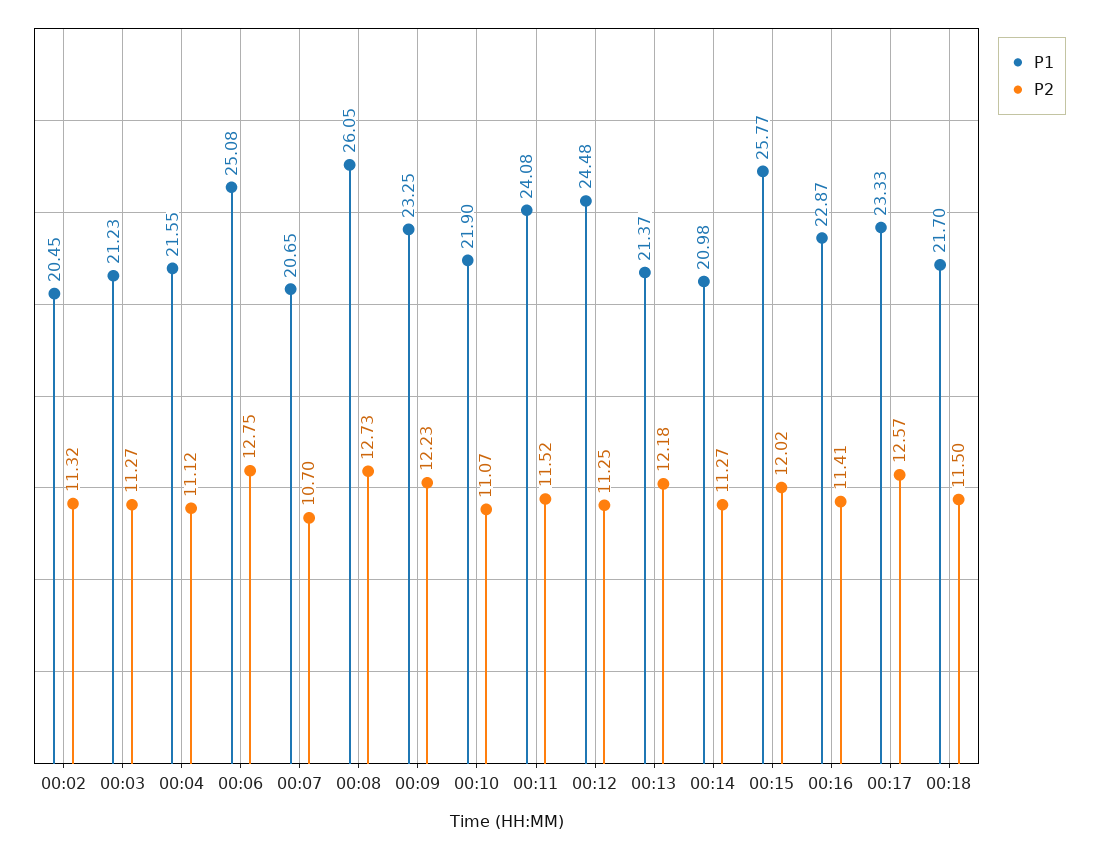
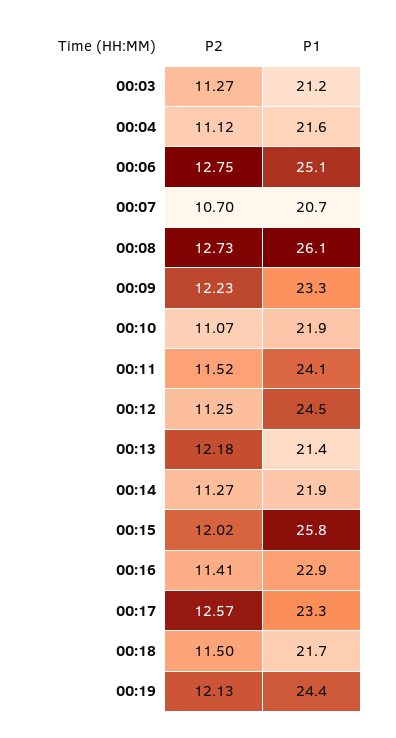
P1, 00:02: 20.45 -> none
P2, 00:02: 11.32 -> none
P1, 00:14: 20.98 -> 21.9
P2, 00:19: none -> 12.13
P1, 00:19: none -> 24.4

